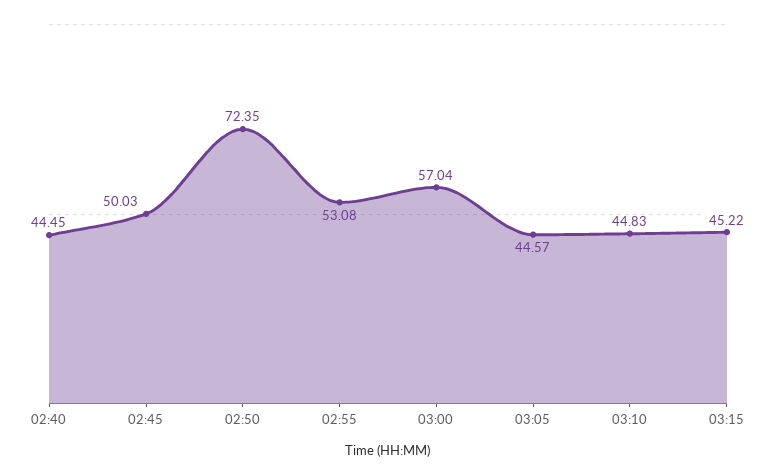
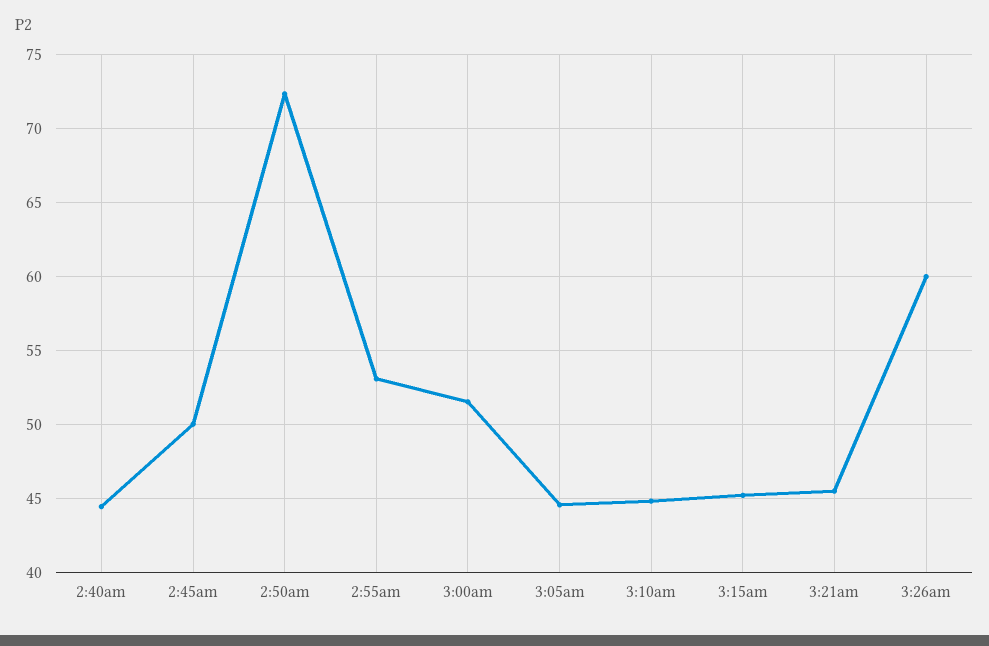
03:00: 57.04 -> 51.5
3:21am: none -> 45.5
3:26am: none -> 60

